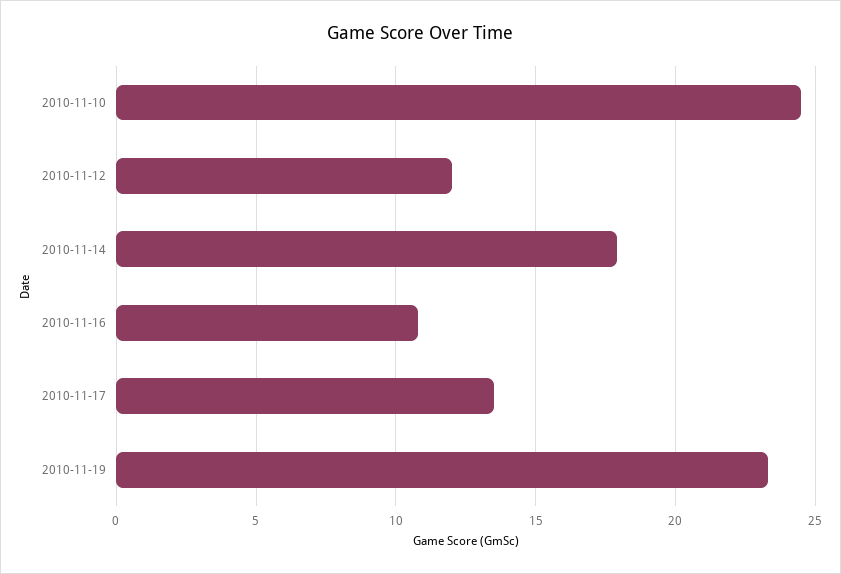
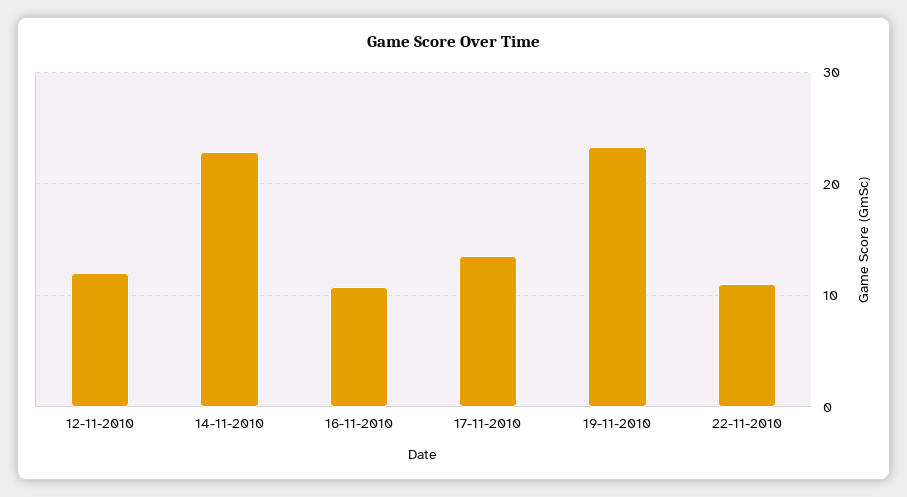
2010-11-10: 24.5 -> none
2010-11-14: 18 -> 23
22-11-2010: none -> 11

